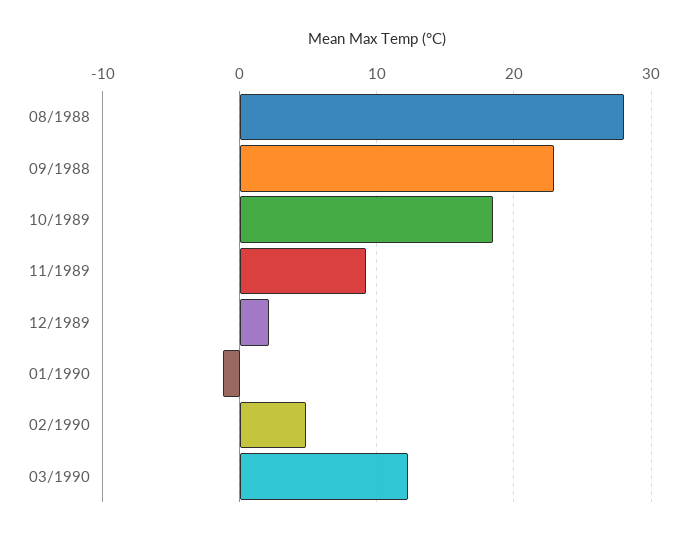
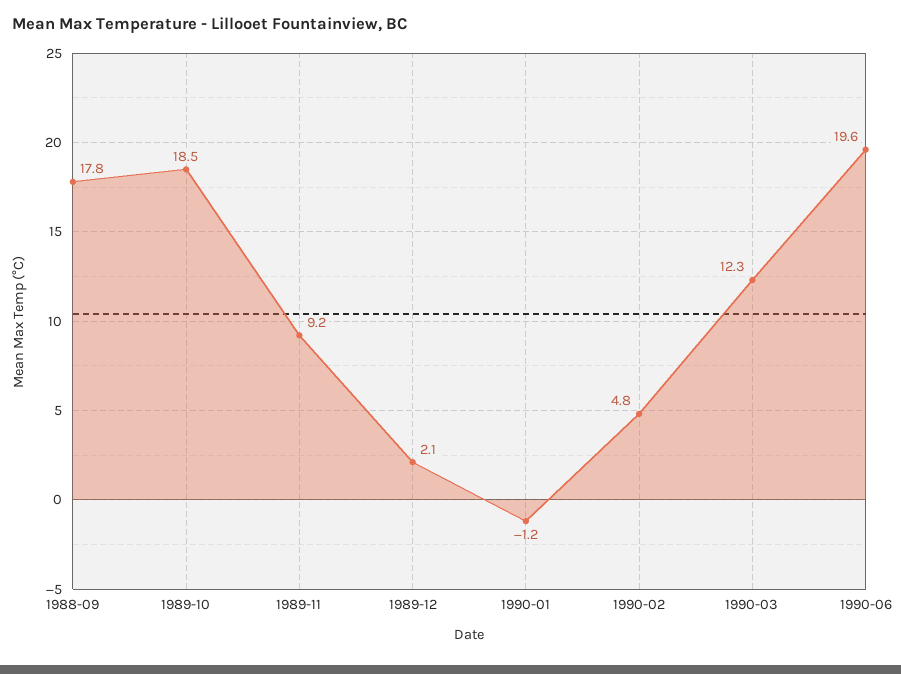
08/1988: 28 -> none
09/1988: 23 -> 17.8
1990-06: none -> 19.6

